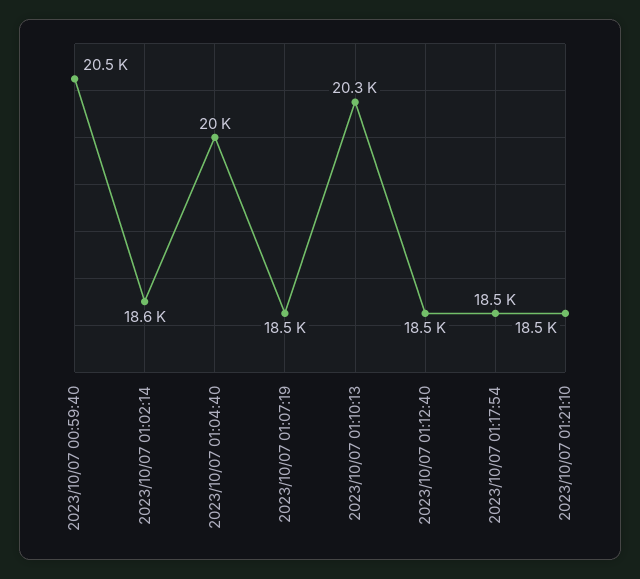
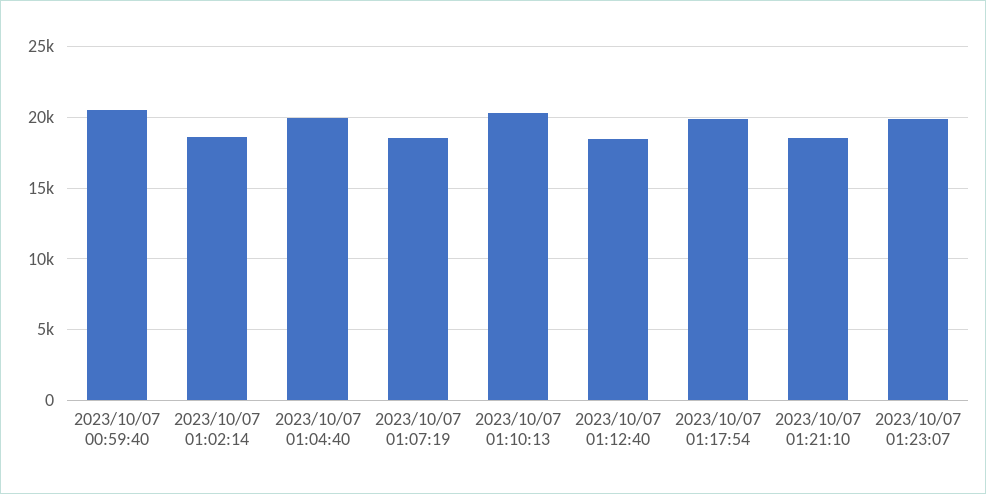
2023/10/07 01:17:54: 18500 -> 20000
2023/10/07 01:23:07: none -> 20000

